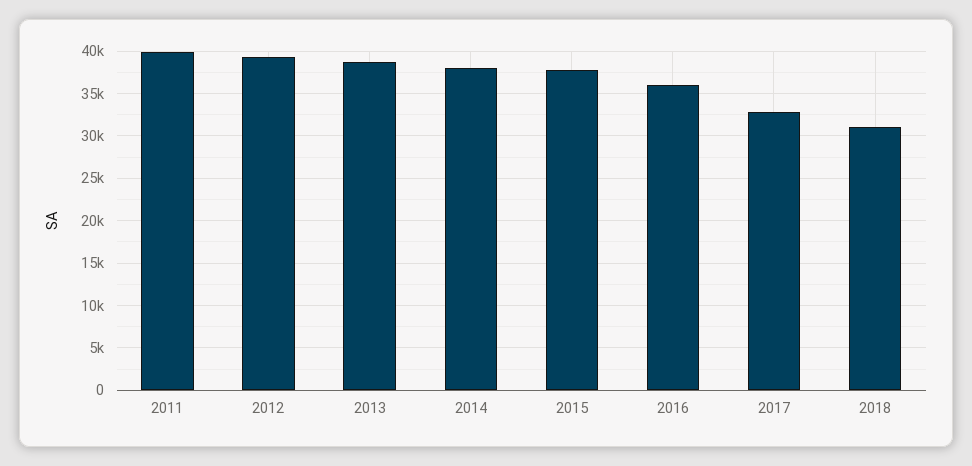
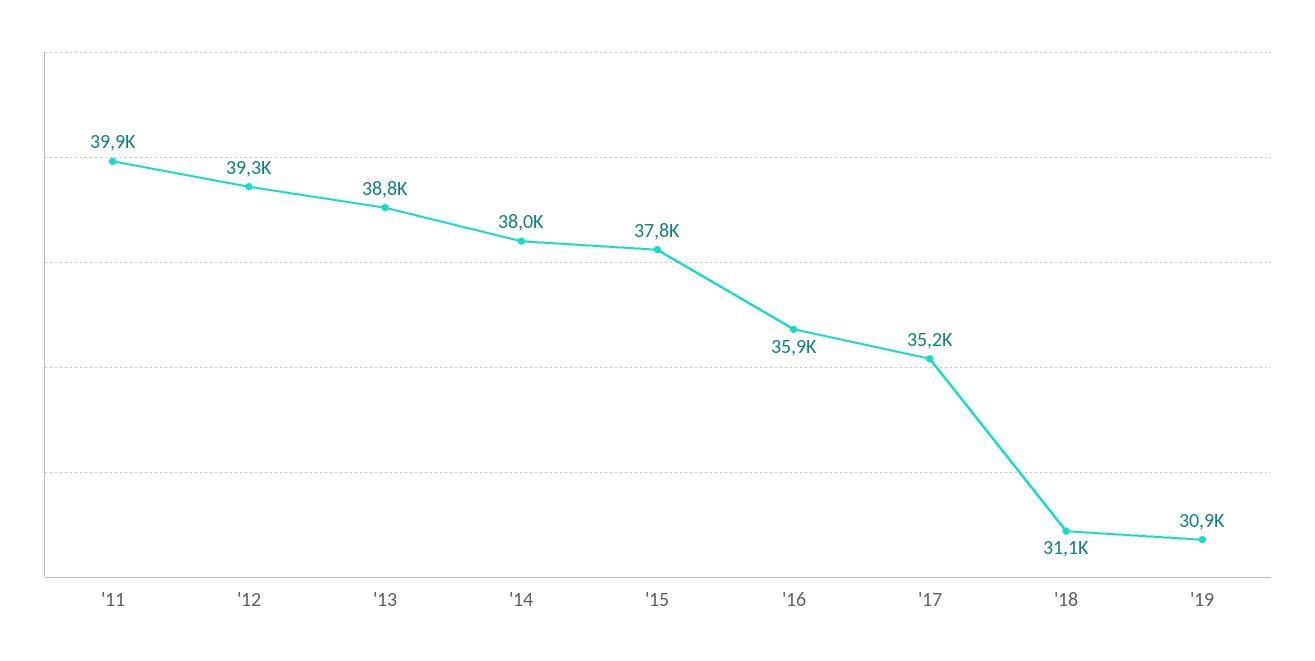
2017: 33000 -> 35200
'19: none -> 30900

